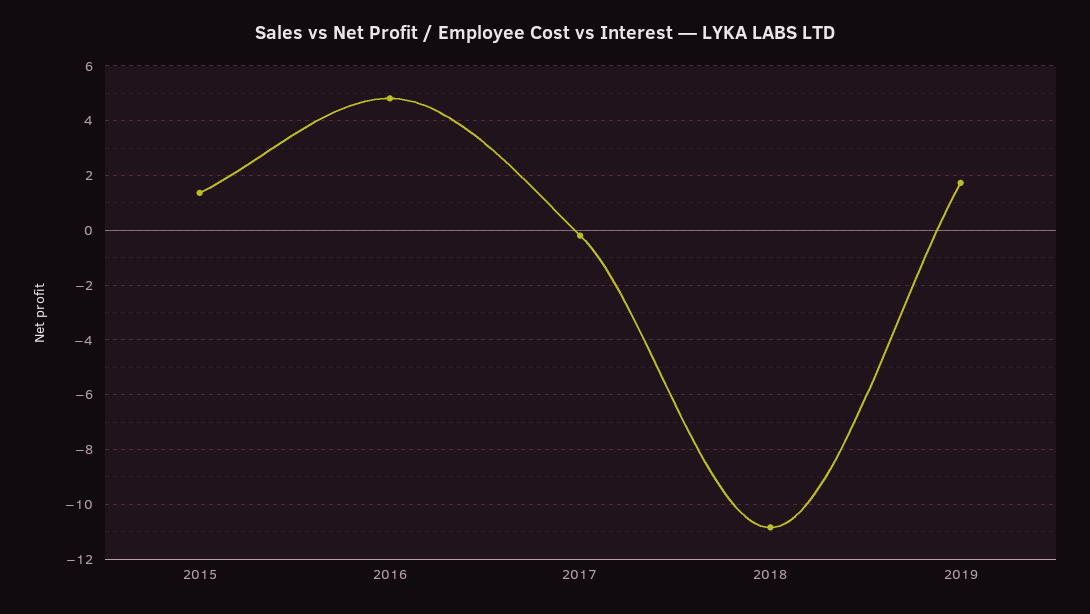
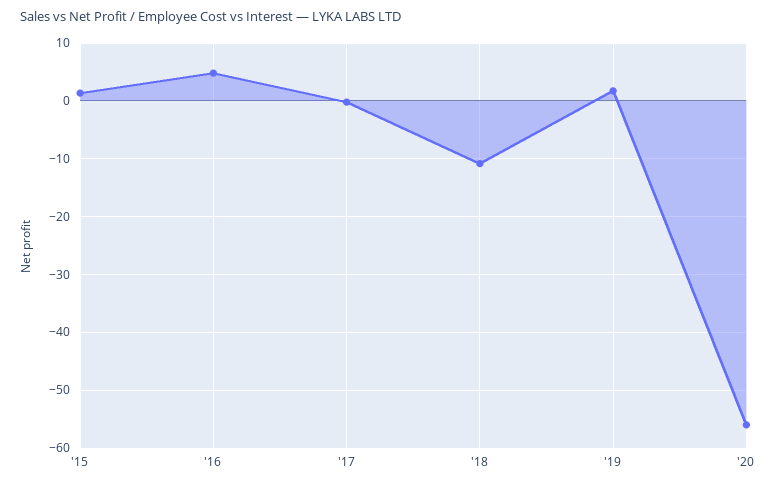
'20: none -> -56

